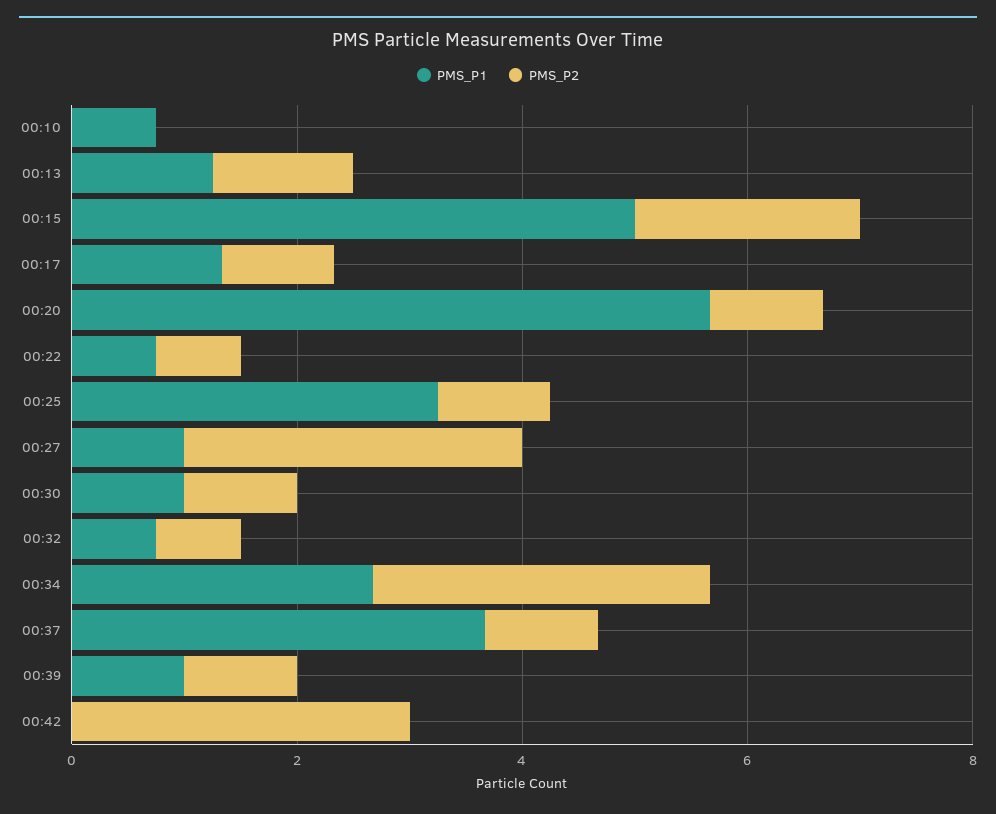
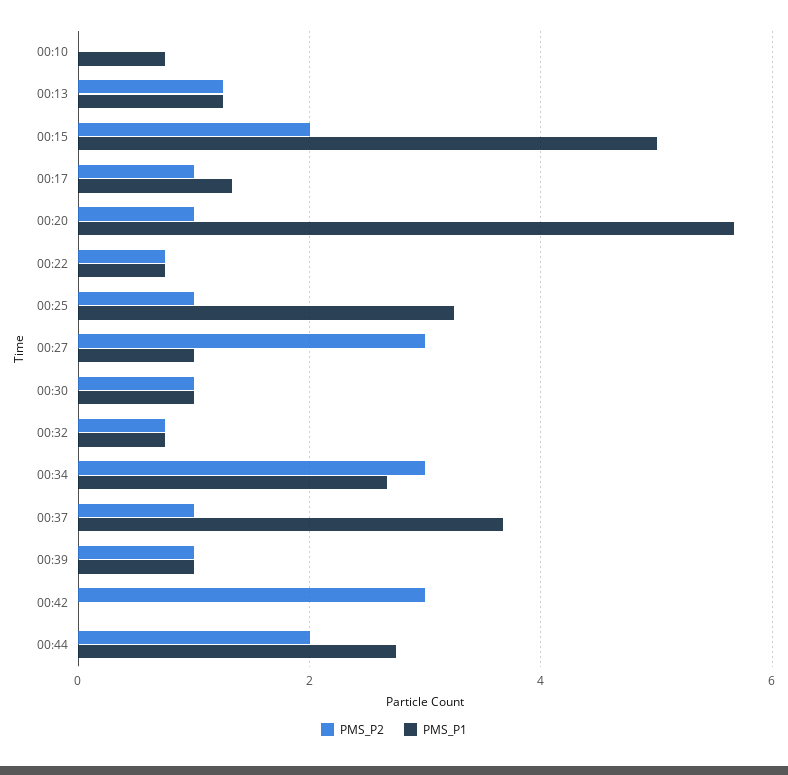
PMS_P2, 00:44: none -> 2
PMS_P1, 00:44: none -> 2.8

